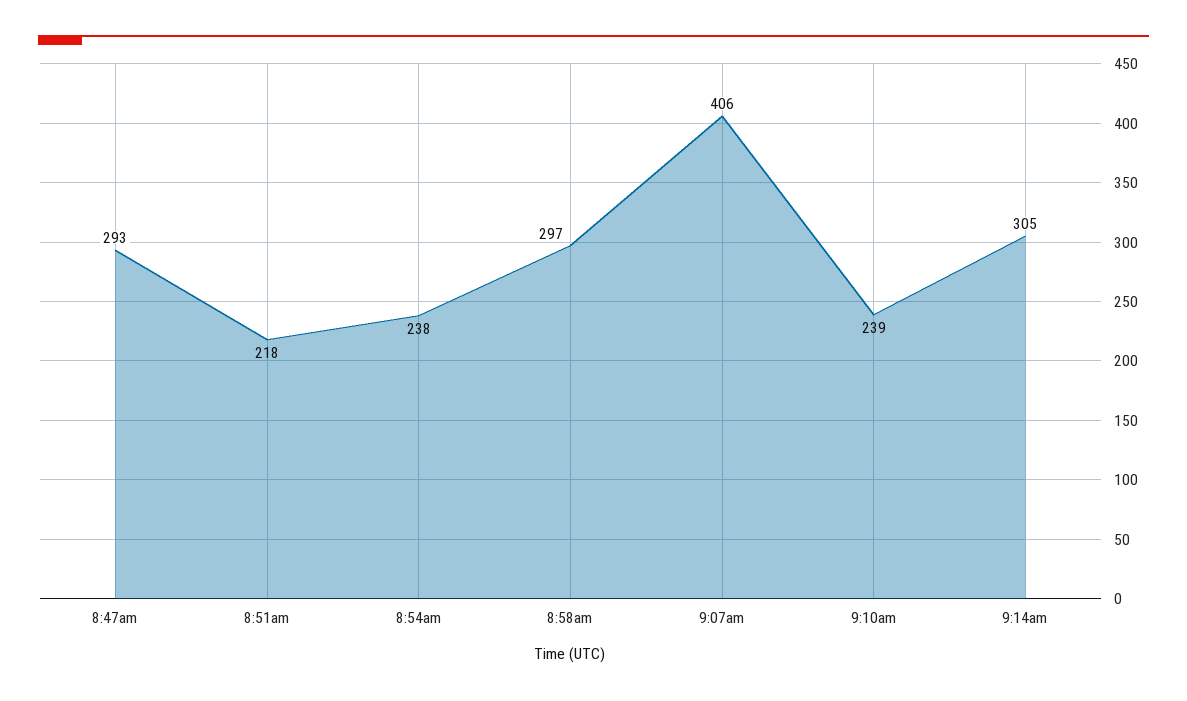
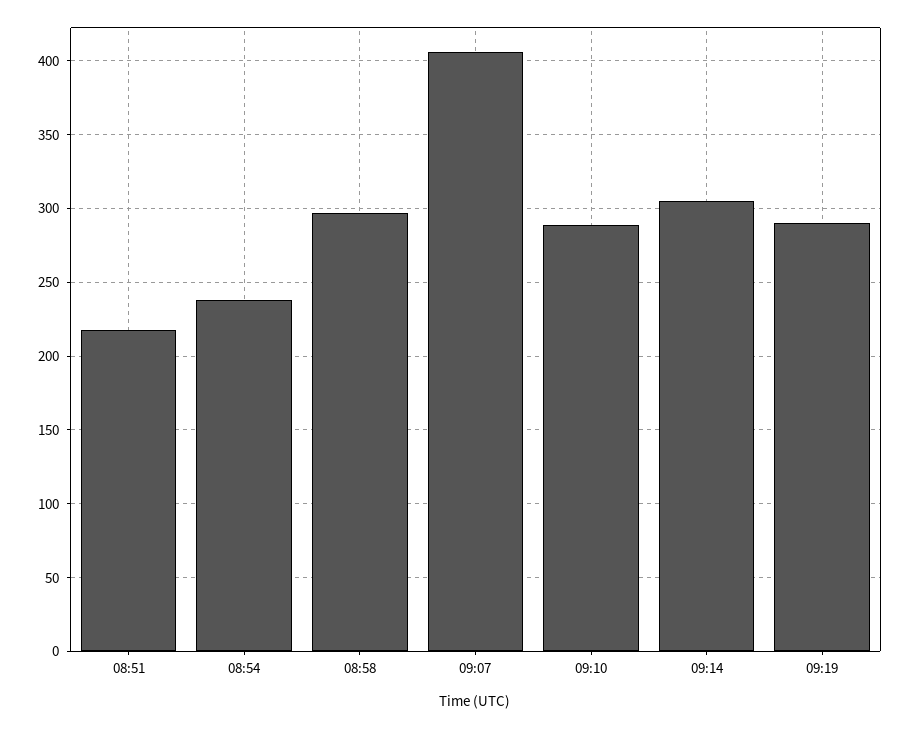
8:47am: 293 -> none
9:10am: 239 -> 290
09:19: none -> 290

